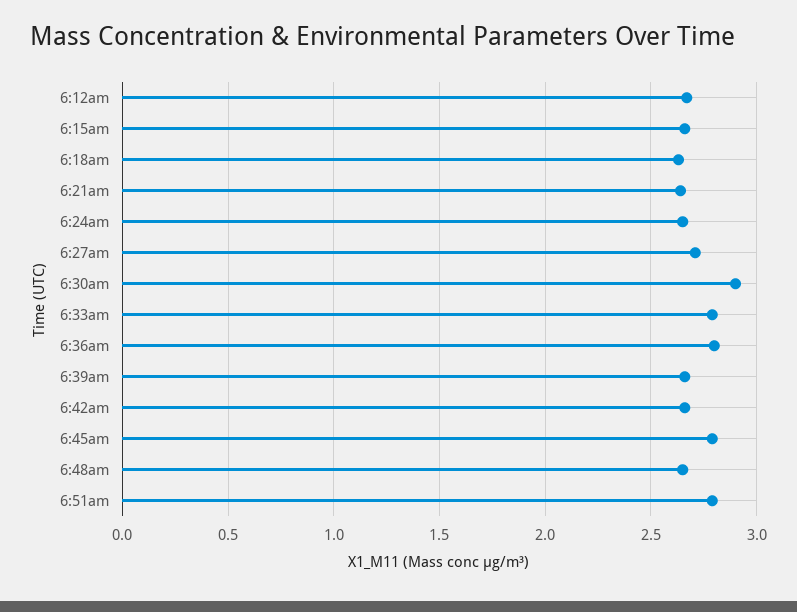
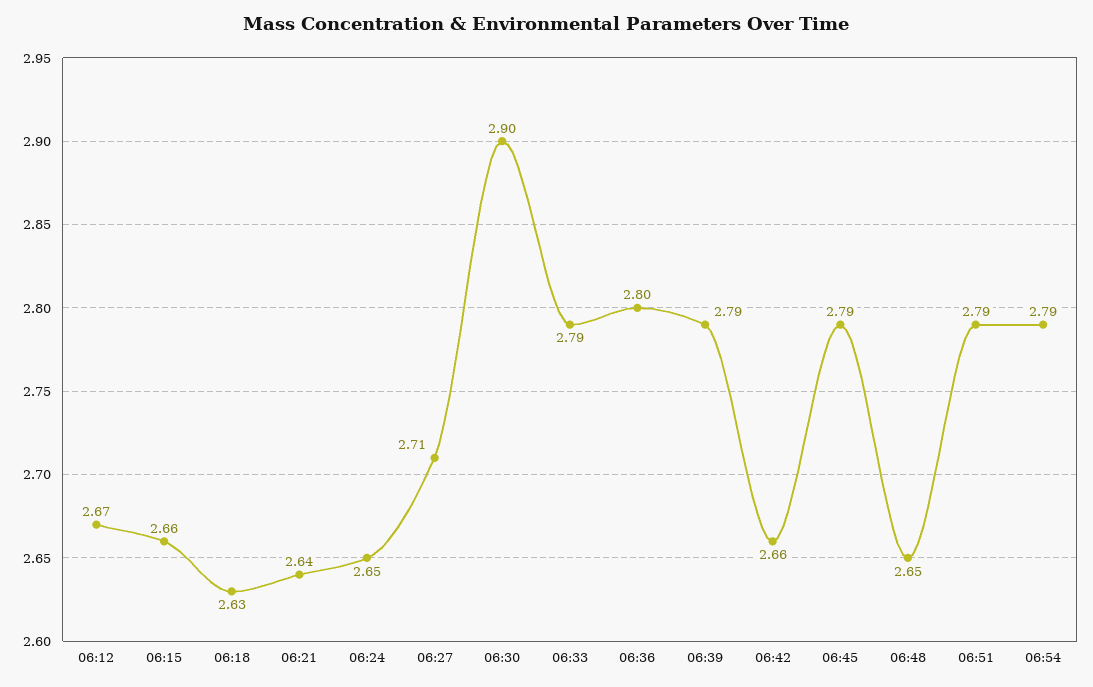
6:39am: 2.65 -> 2.79
06:54: none -> 2.79

